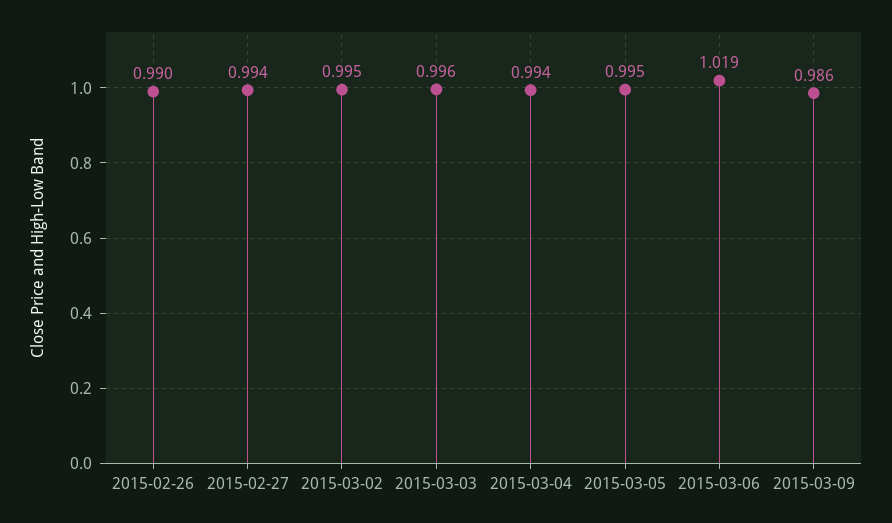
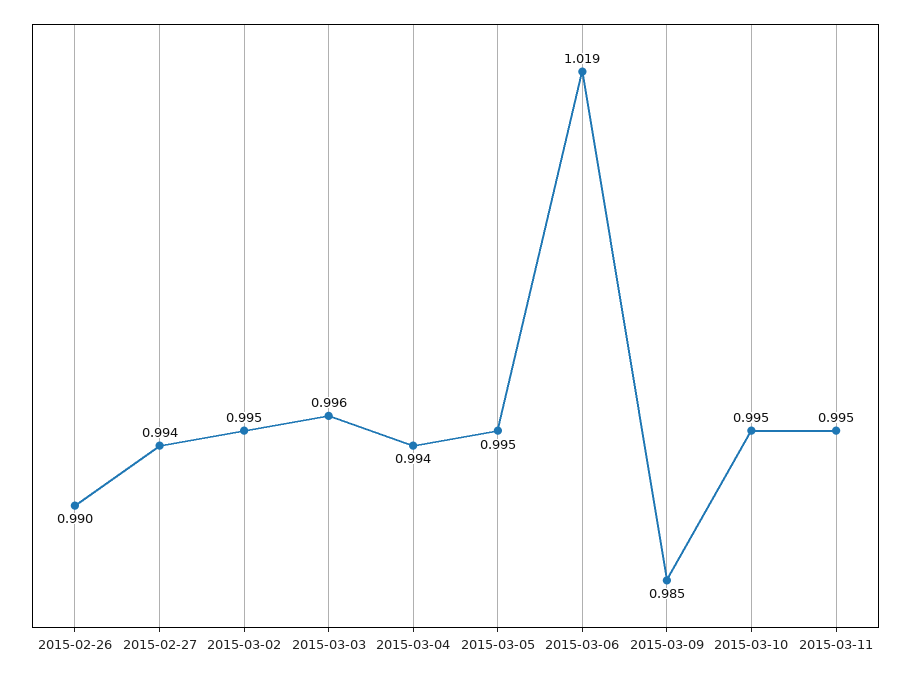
2015-03-09: 0.986 -> 0.985
2015-03-10: none -> 0.995
2015-03-11: none -> 0.995

